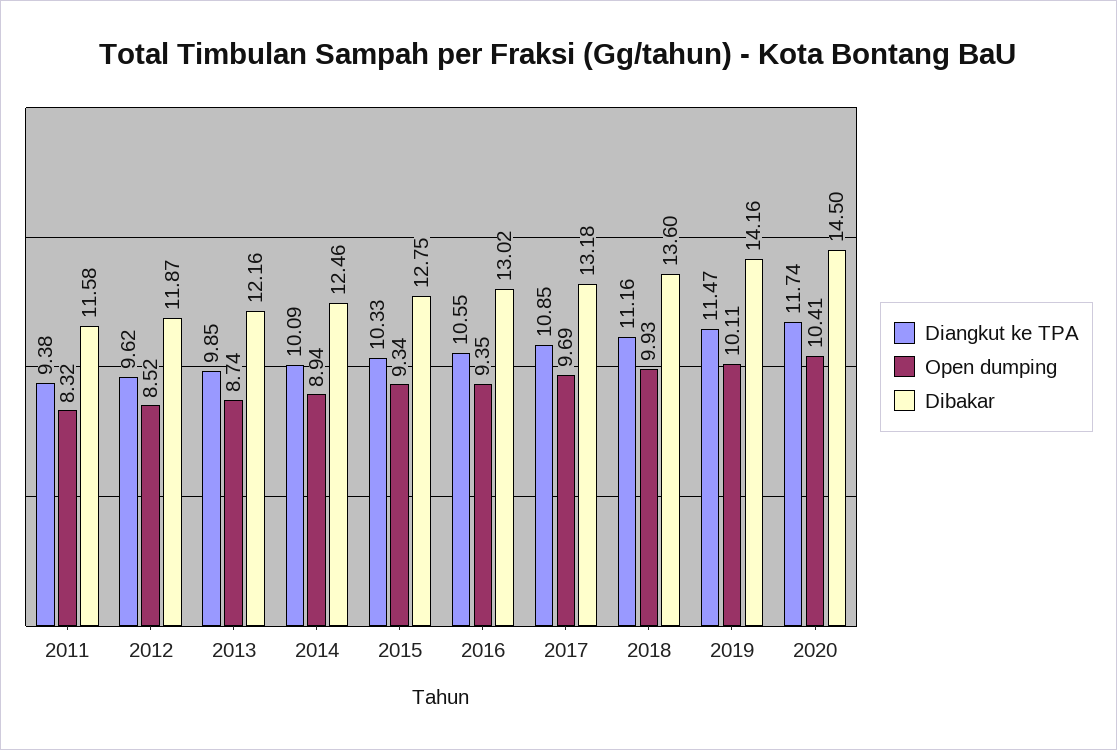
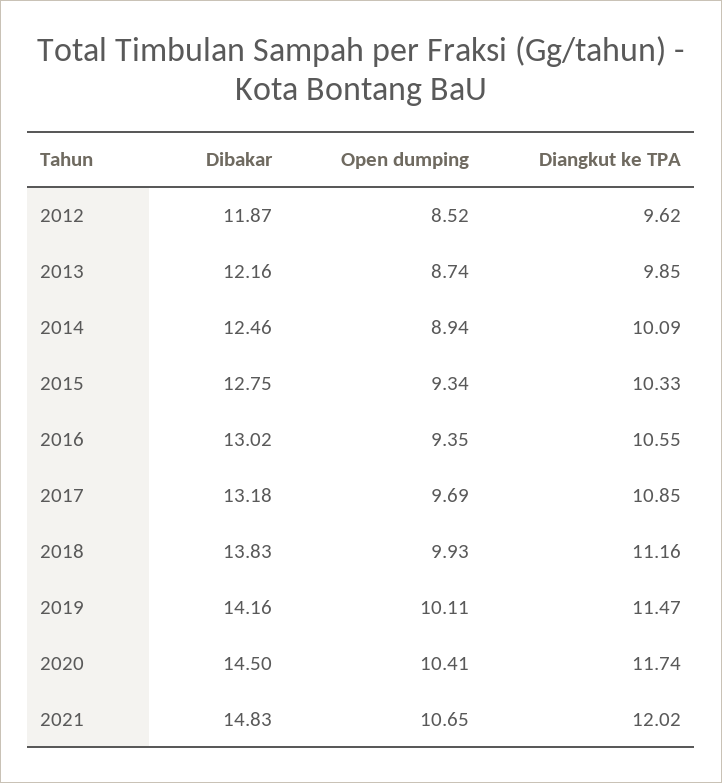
Diangkut ke TPA, 2011: 9.38 -> none
Open dumping, 2011: 8.32 -> none
Dibakar, 2011: 11.58 -> none
Dibakar, 2018: 13.6 -> 13.83
Dibakar, 2021: none -> 14.83
Open dumping, 2021: none -> 10.65
Diangkut ke TPA, 2021: none -> 12.02

